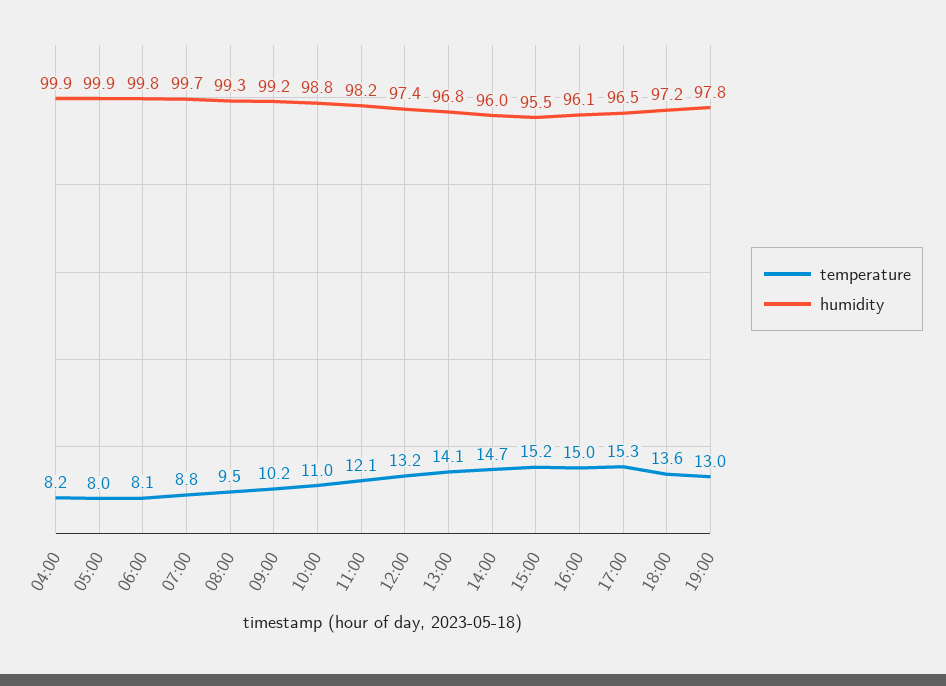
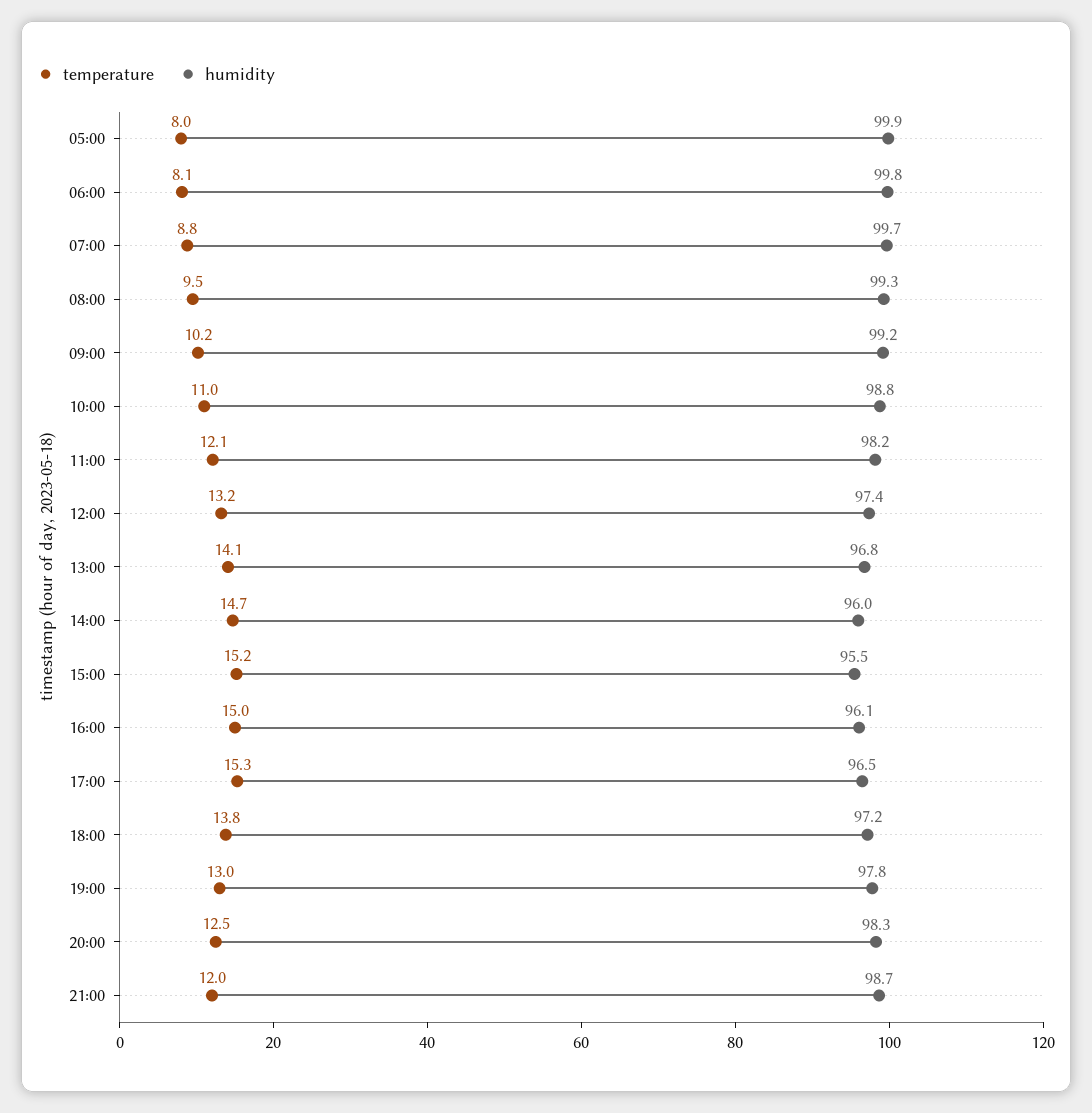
temperature, 04:00: 8.2 -> none
humidity, 04:00: 99.9 -> none
temperature, 18:00: 13.6 -> 13.8
temperature, 20:00: none -> 12.5
humidity, 20:00: none -> 98.3
temperature, 21:00: none -> 12
humidity, 21:00: none -> 98.7

